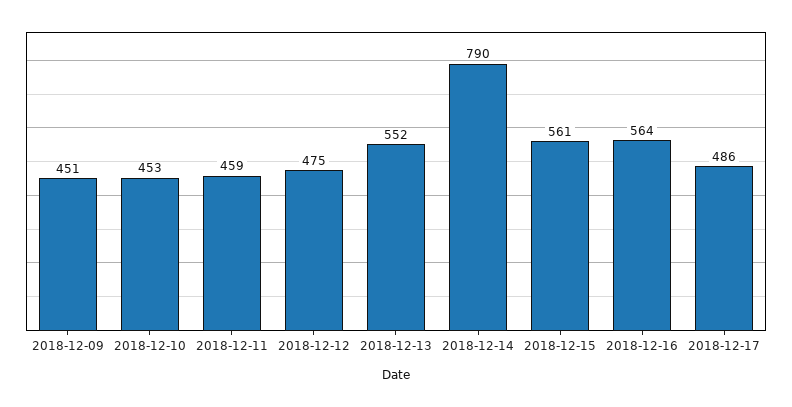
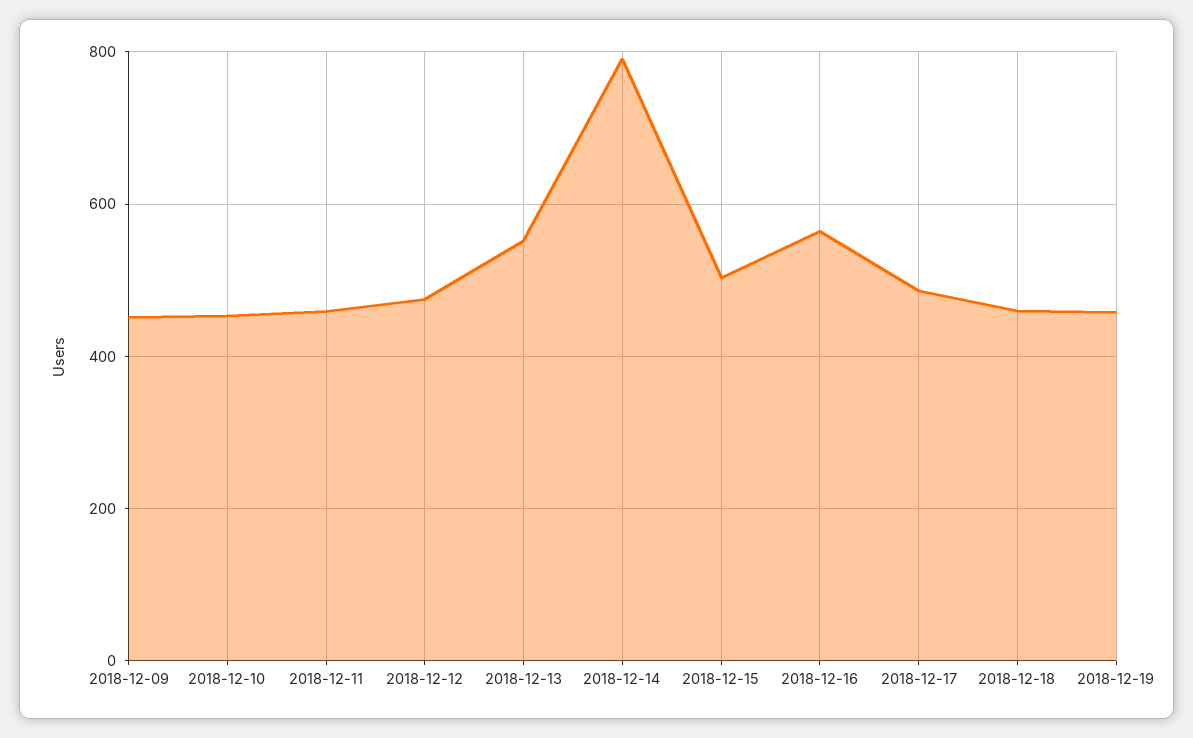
2018-12-15: 561 -> 500
2018-12-18: none -> 460
2018-12-19: none -> 460

